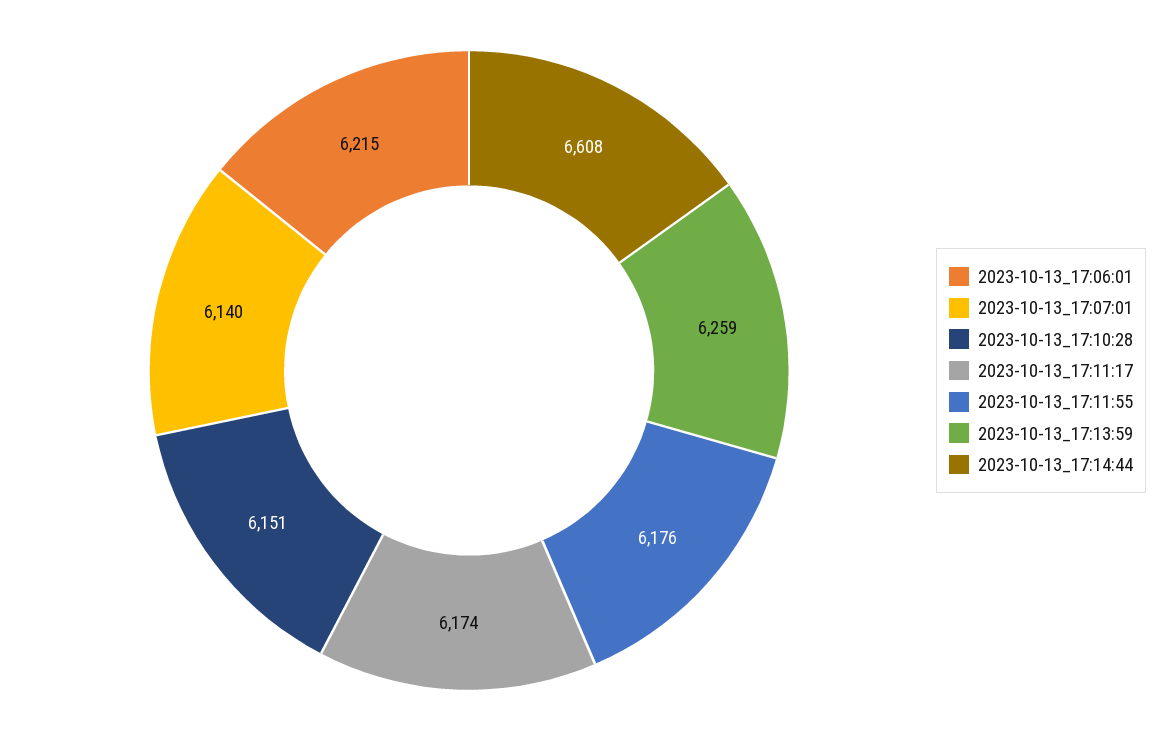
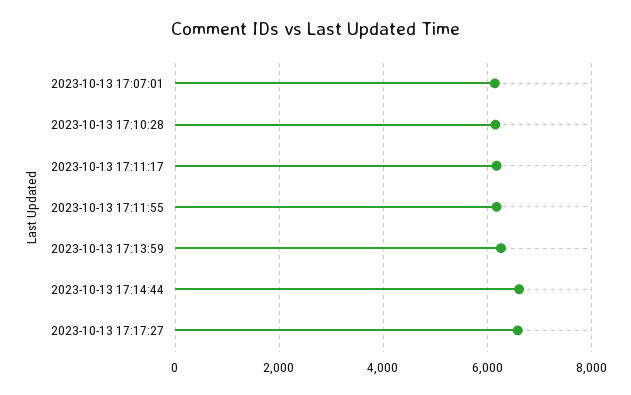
2023-10-13_17:06:01: 6215 -> none
2023-10-13 17:17:27: none -> 6600

